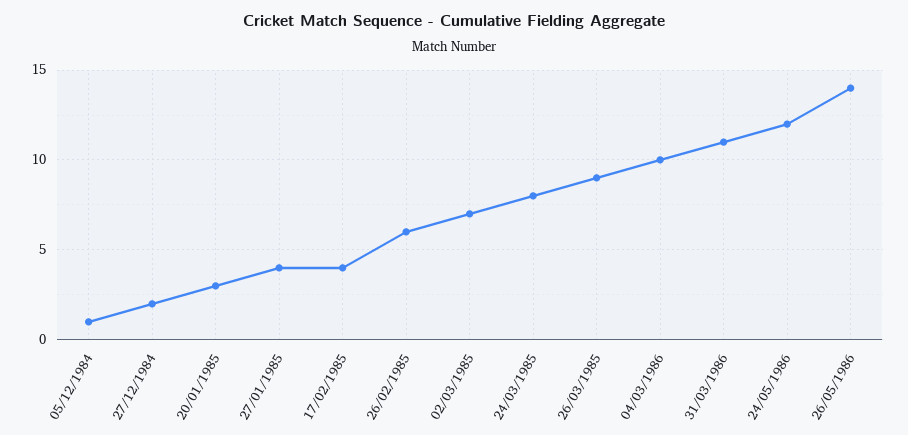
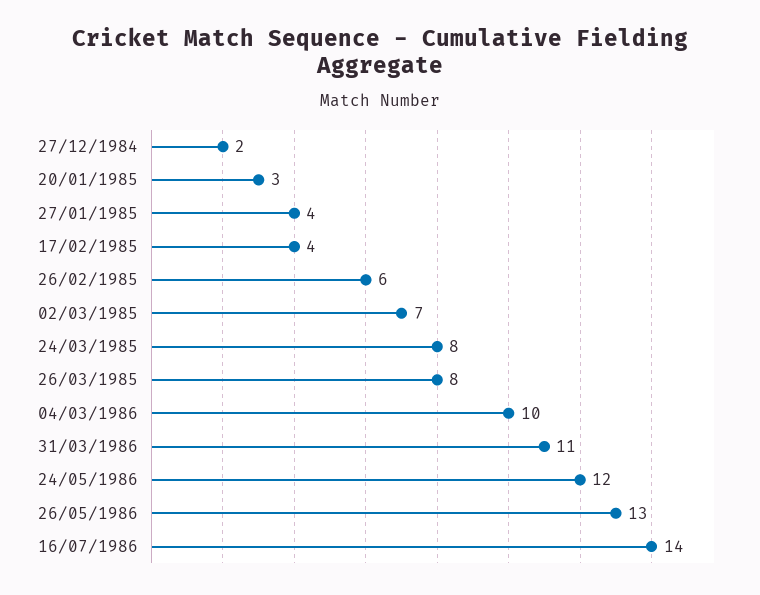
05/12/1984: 1 -> none
26/03/1985: 9 -> 8
26/05/1986: 14 -> 13
16/07/1986: none -> 14

